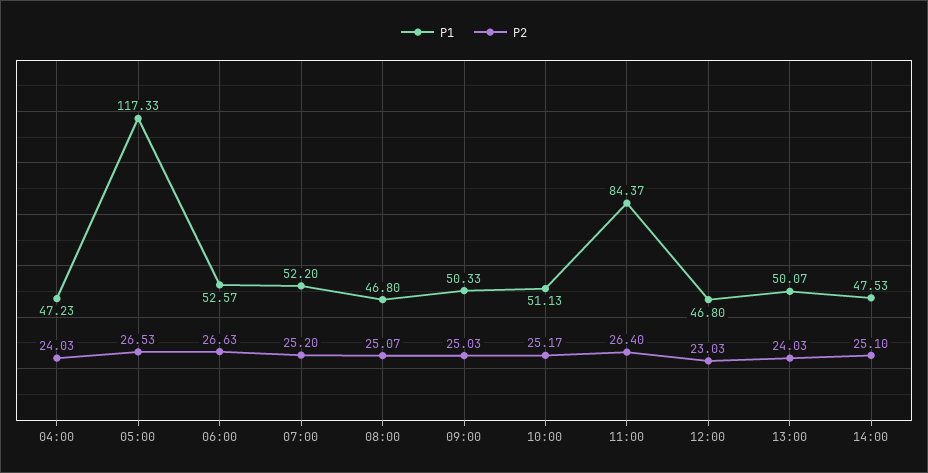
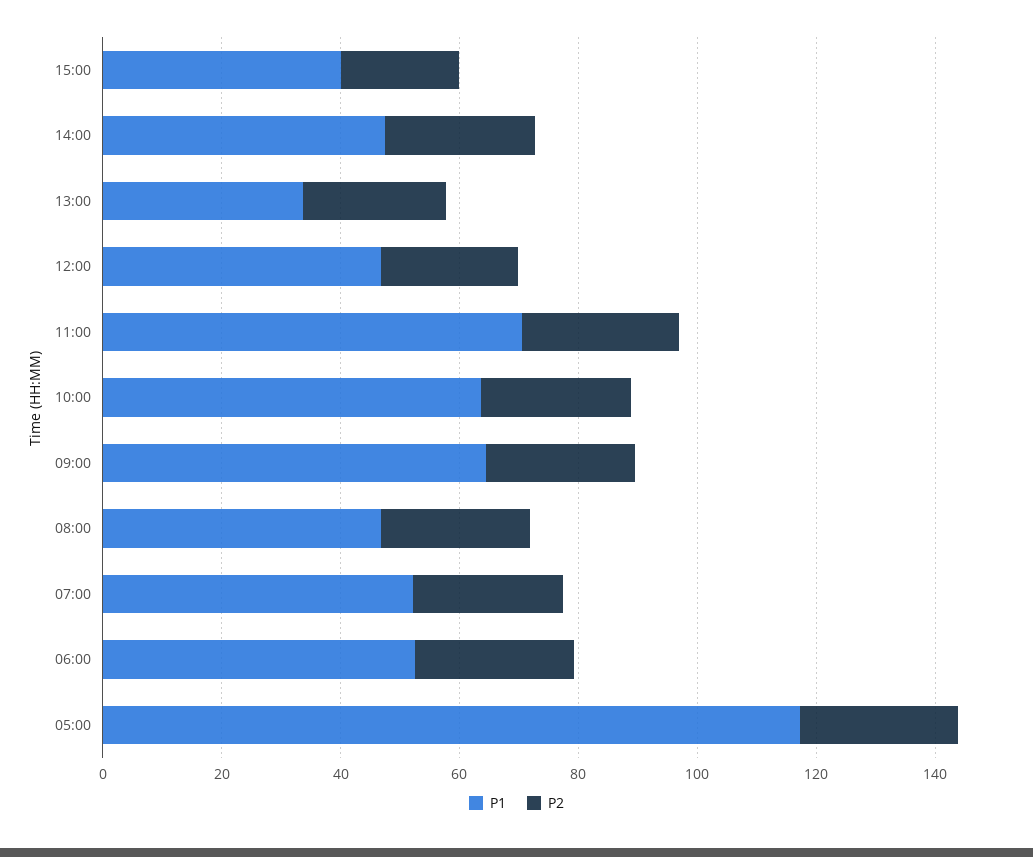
P1, 04:00: 47.23 -> none
P2, 04:00: 24.03 -> none
P1, 09:00: 50.33 -> 65
P1, 10:00: 51.13 -> 65
P1, 11:00: 84.37 -> 70
P1, 13:00: 50.07 -> 35
P1, 15:00: none -> 40
P2, 15:00: none -> 20

